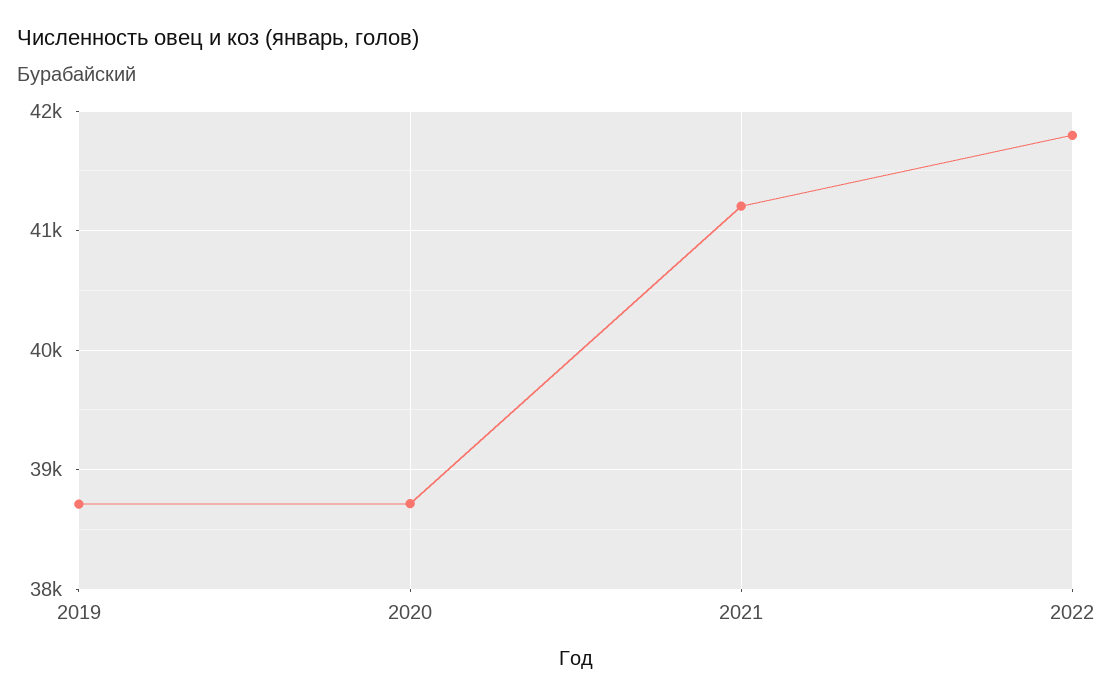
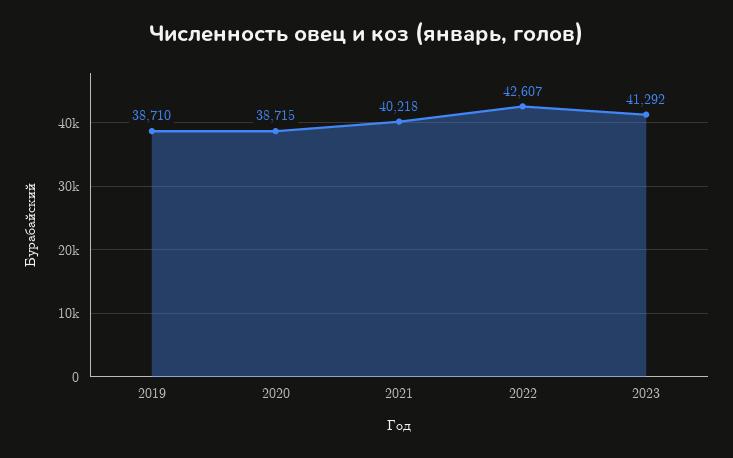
2021: 41200 -> 40218
2022: 41800 -> 42607
2023: none -> 41292

